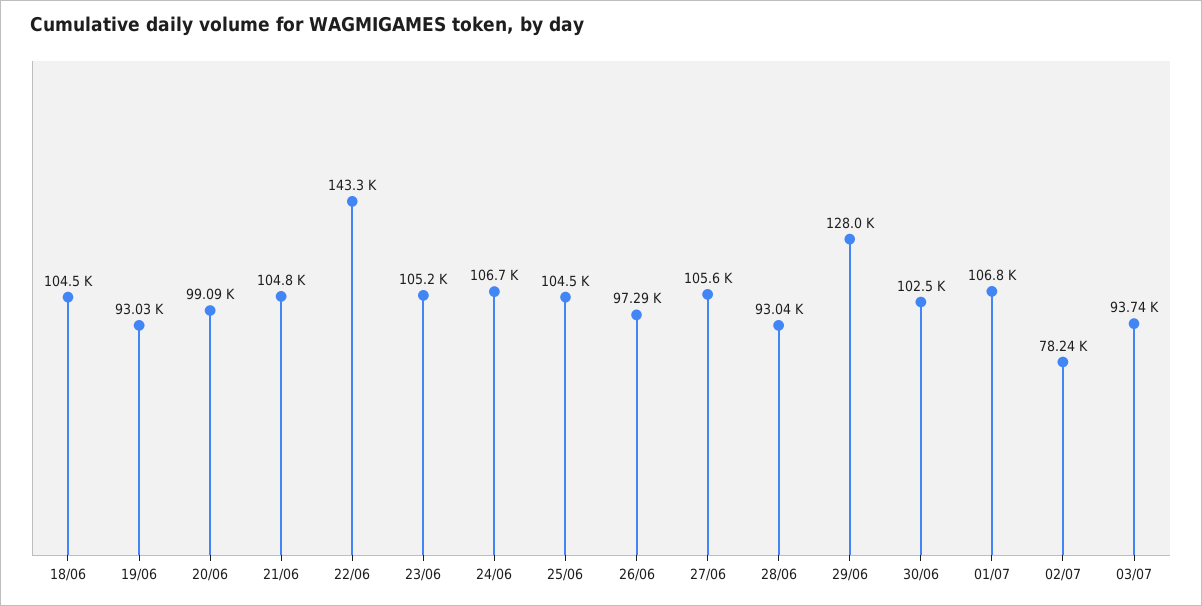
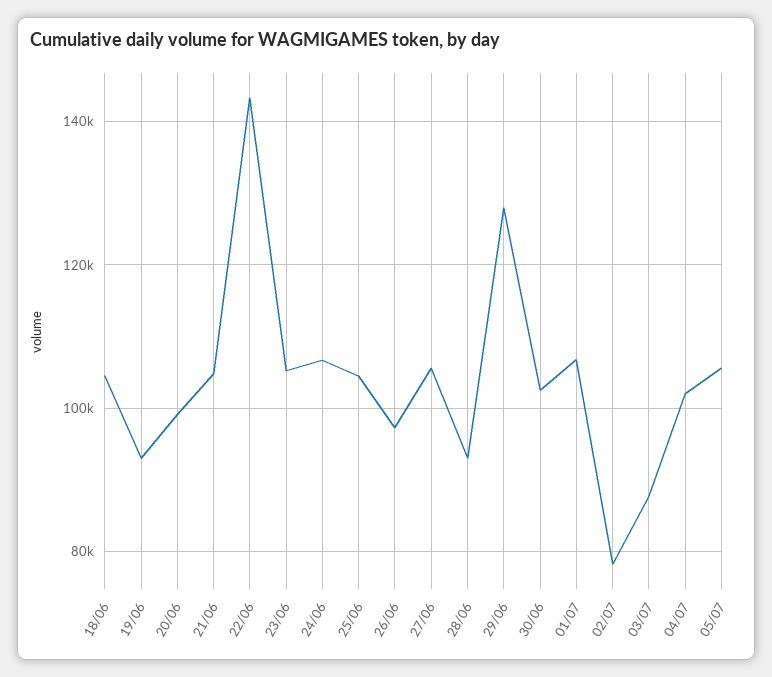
03/07: 93740 -> 88000
04/07: none -> 102000
05/07: none -> 106000

